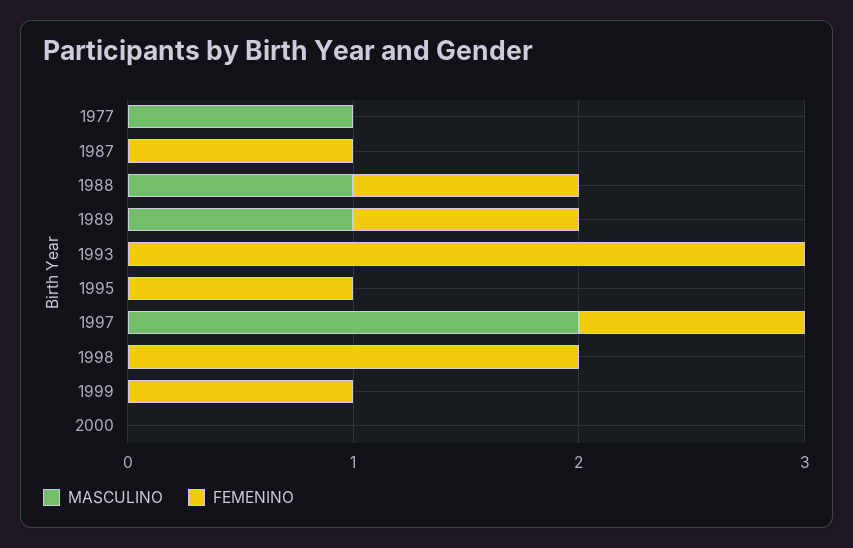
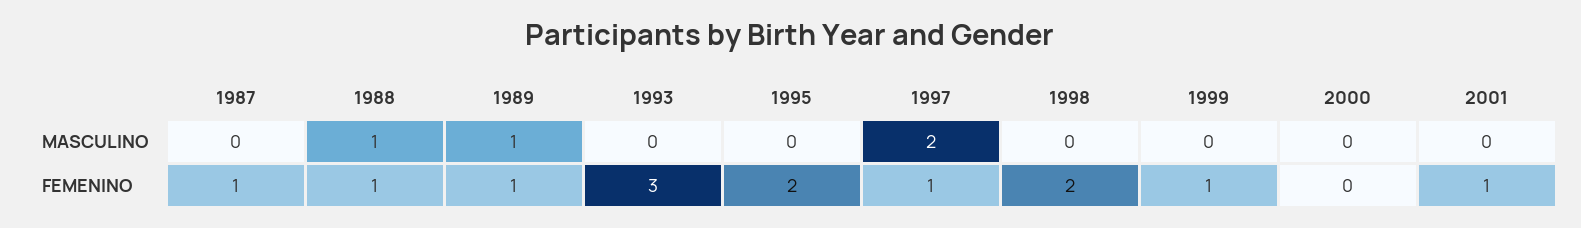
MASCULINO, 1977: 1 -> none
FEMENINO, 1977: 0 -> none
FEMENINO, 1995: 1 -> 2
MASCULINO, 2001: none -> 0
FEMENINO, 2001: none -> 1

